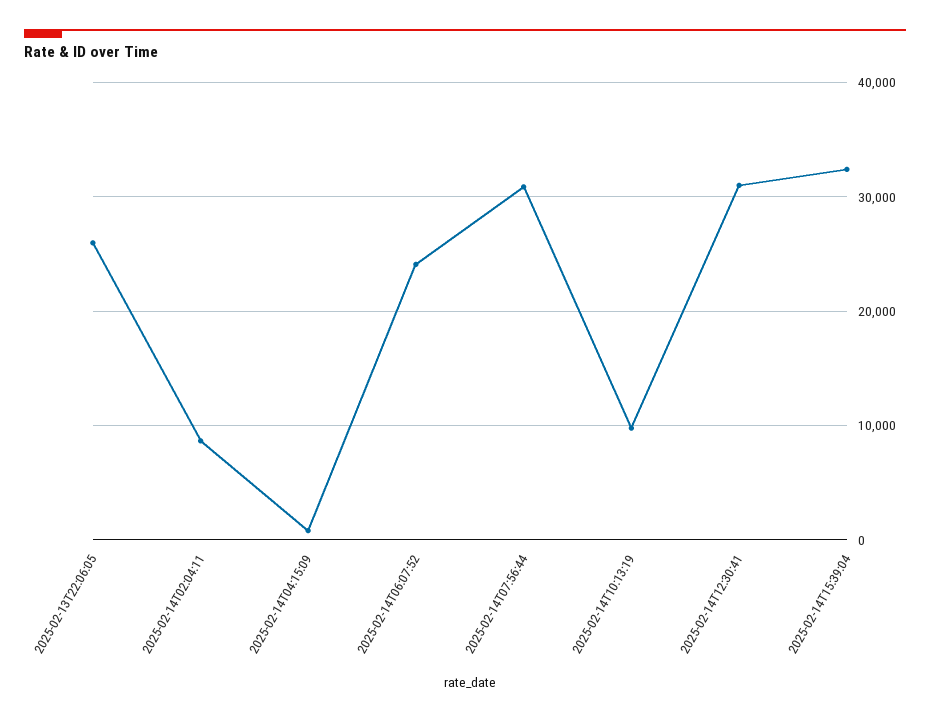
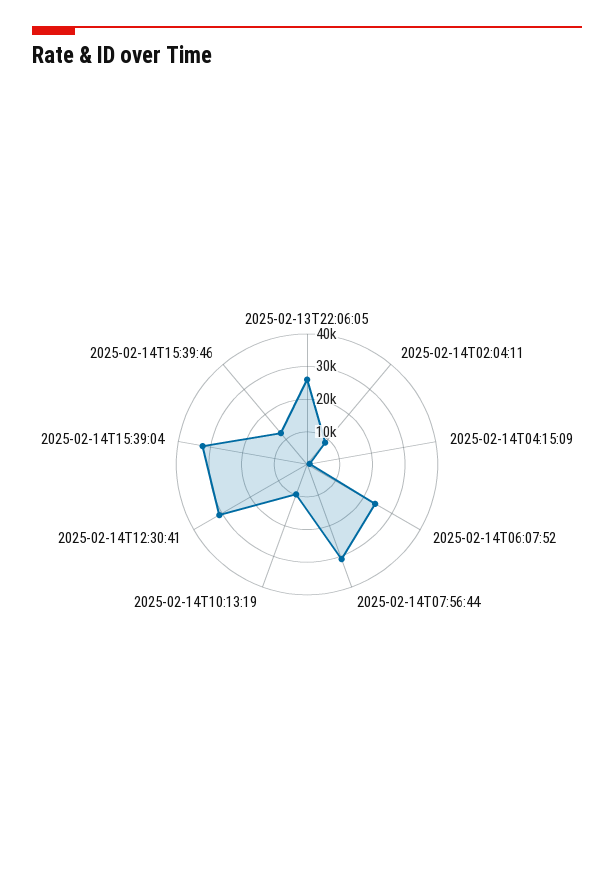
2025-02-14T15:39:46: none -> 12500

